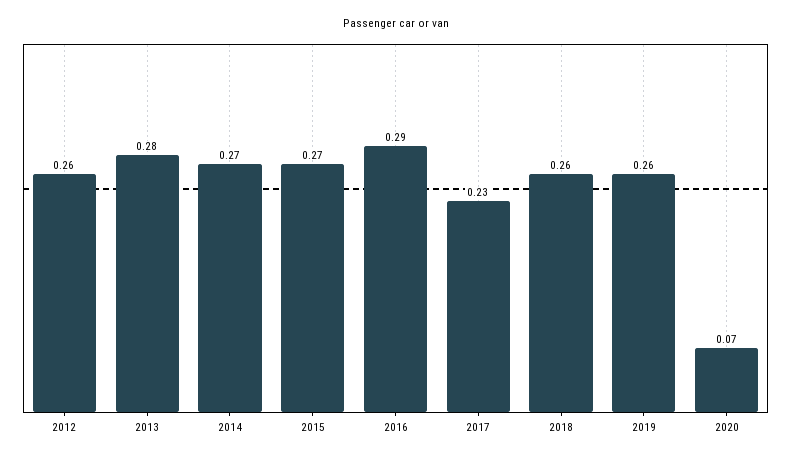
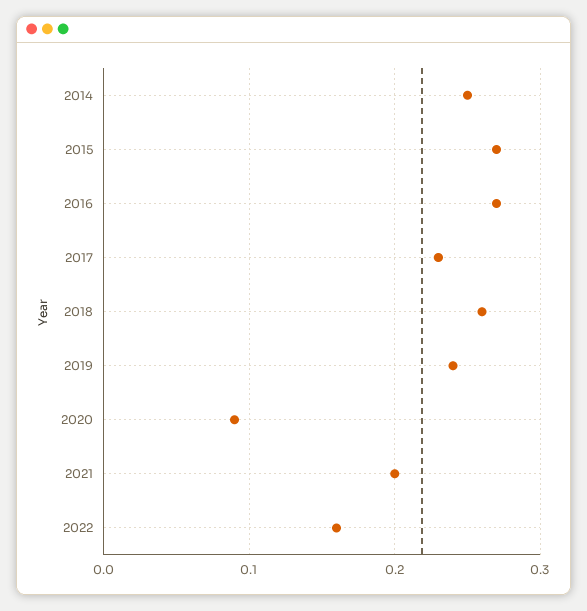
2012: 0.26 -> none
2013: 0.28 -> none
2014: 0.27 -> 0.25
2016: 0.29 -> 0.27
2019: 0.26 -> 0.24
2020: 0.07 -> 0.09
2021: none -> 0.2
2022: none -> 0.16

